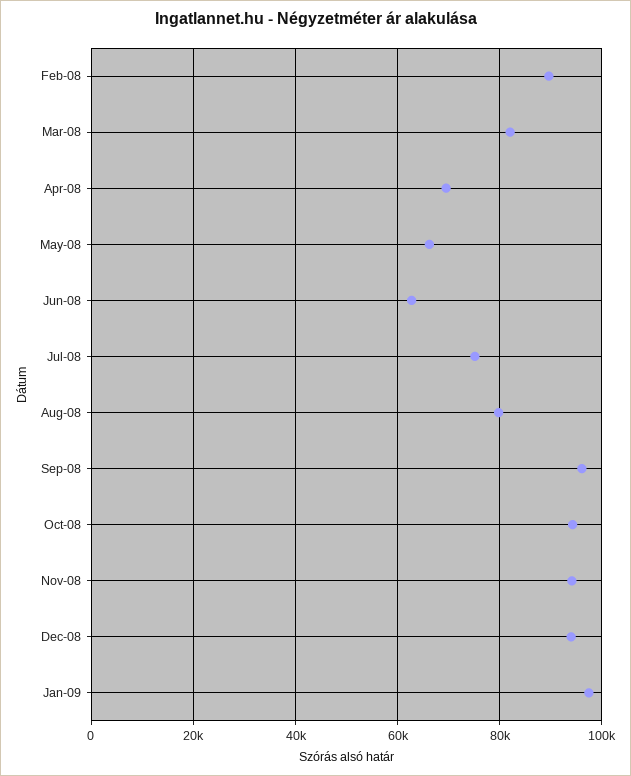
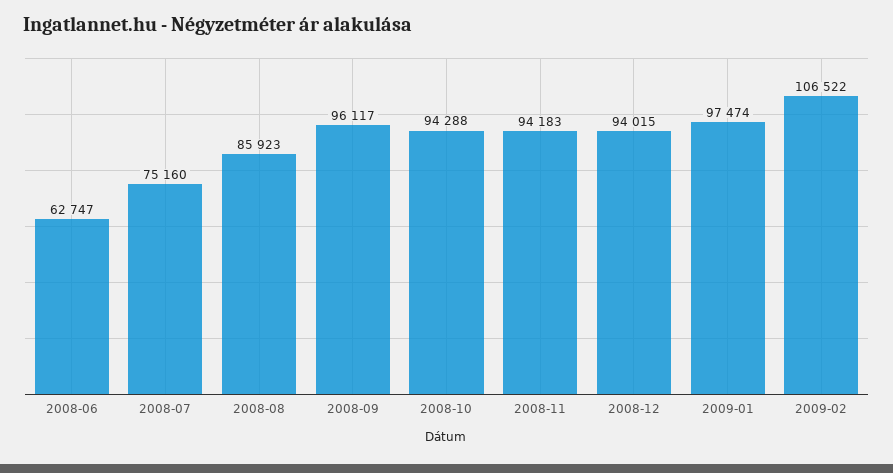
Feb-08: 90000 -> none
Mar-08: 82000 -> none
Apr-08: 70000 -> none
May-08: 66000 -> none
Aug-08: 80000 -> 85923
2009-02: none -> 106522

